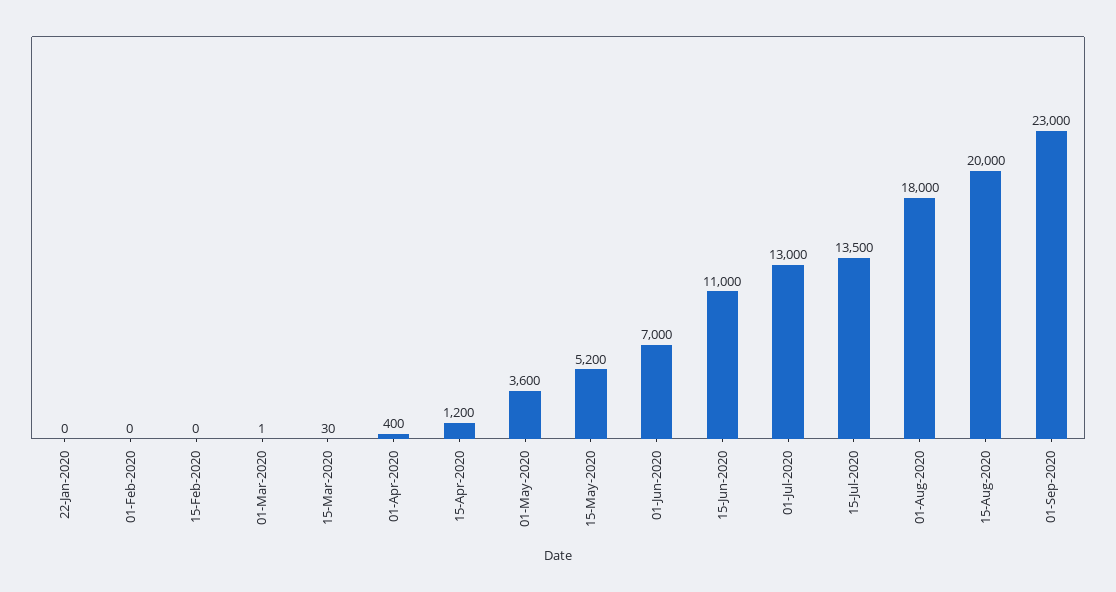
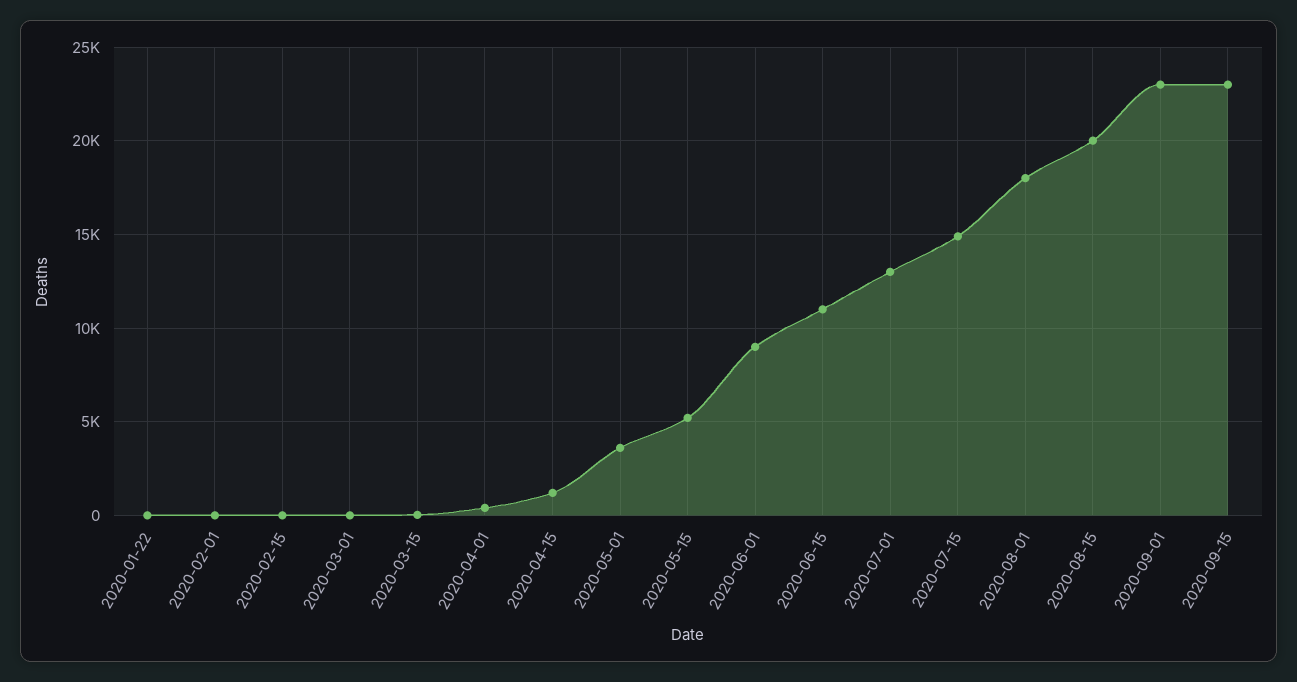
01-Jun-2020: 7000 -> 9000
15-Jul-2020: 13500 -> 15000
2020-09-15: none -> 23000

